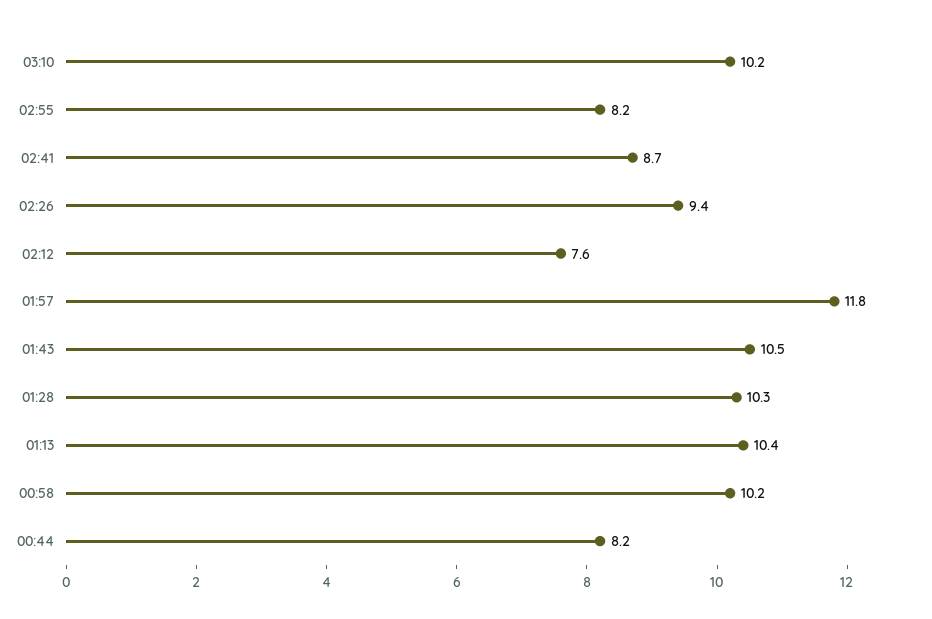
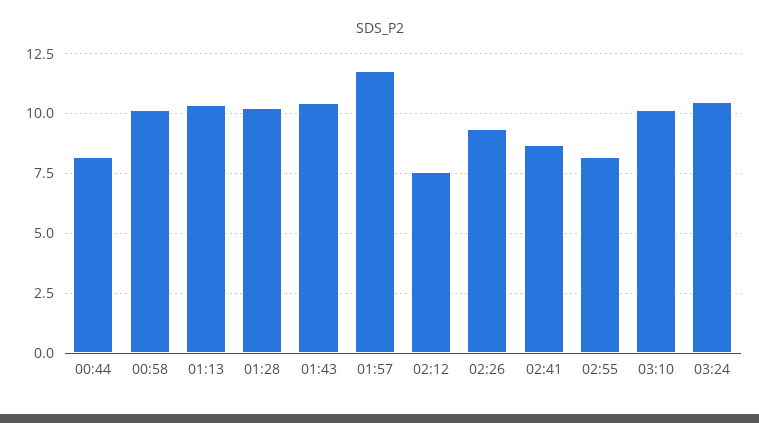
03:24: none -> 10.5

